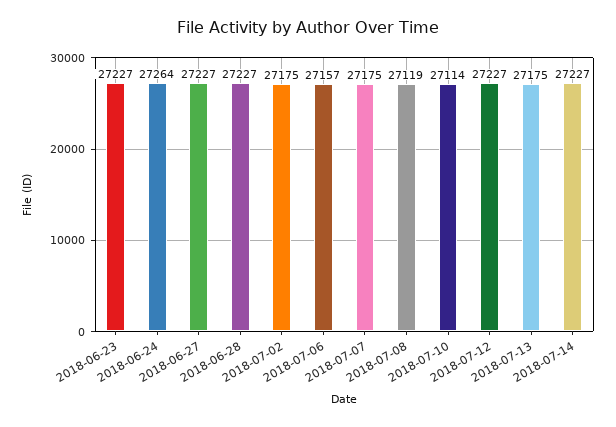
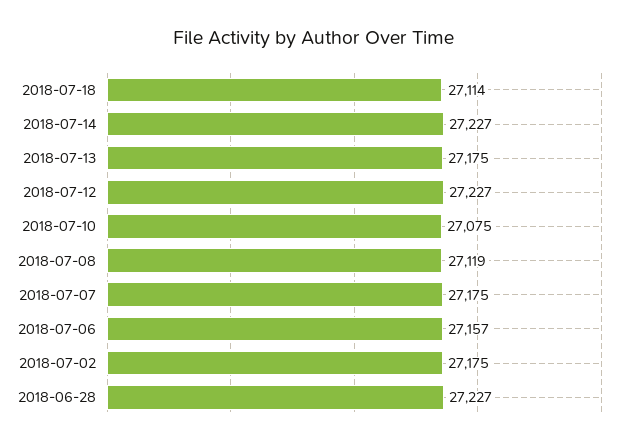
2018-06-23: 27227 -> none
2018-06-24: 27264 -> none
2018-06-27: 27227 -> none
2018-07-10: 27114 -> 27075
2018-07-18: none -> 27114

